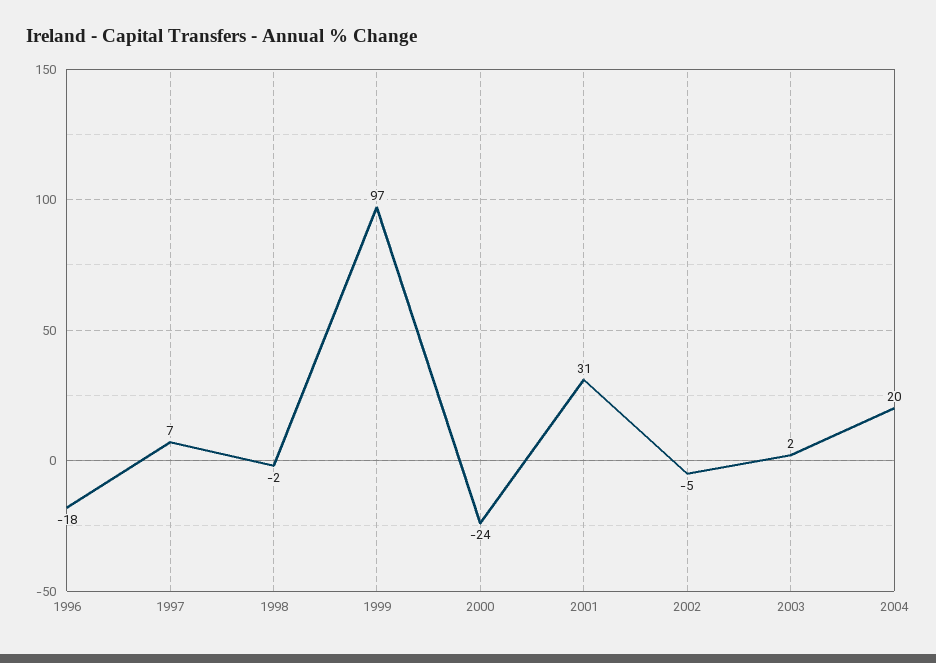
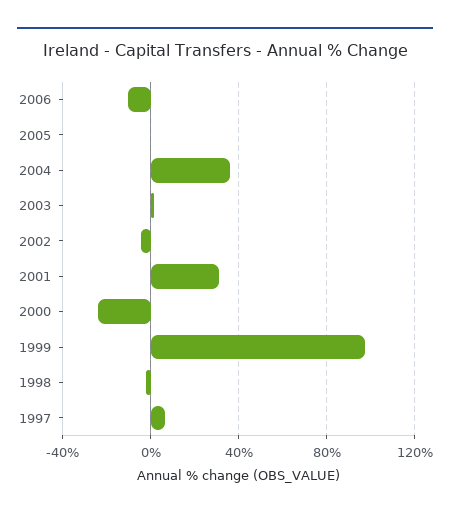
1996: -18 -> none
2004: 20 -> 35
2006: none -> -10
2005: none -> 0

